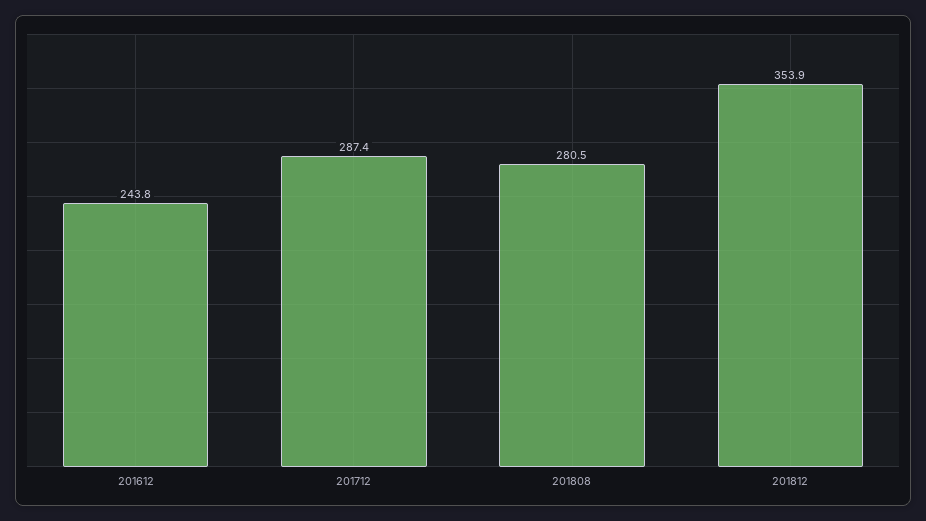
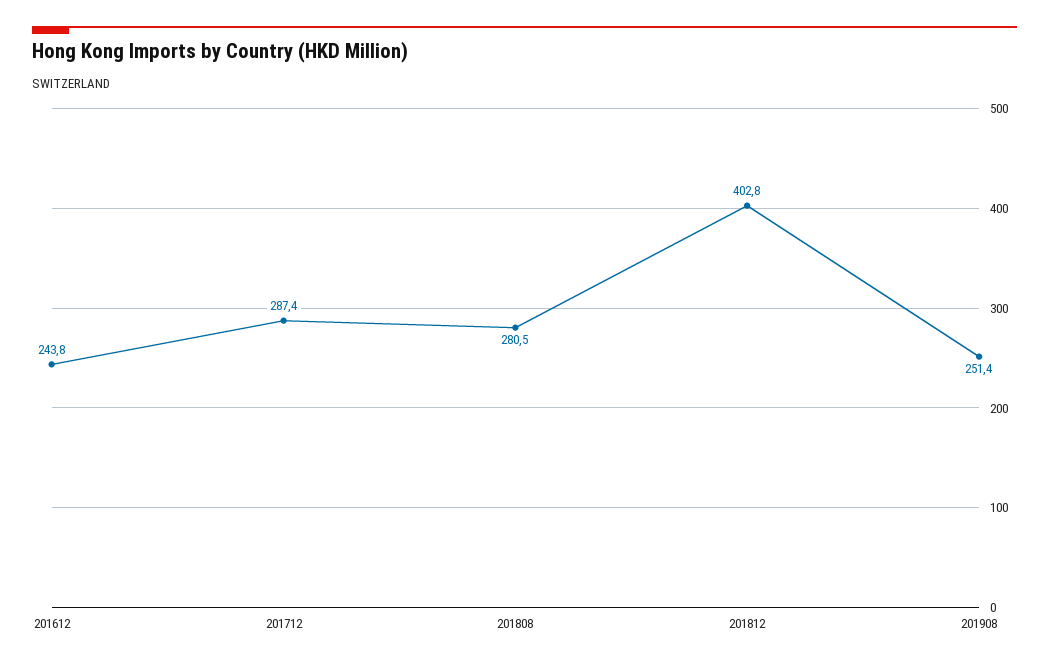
201812: 353.9 -> 402.8
201908: none -> 251.4

